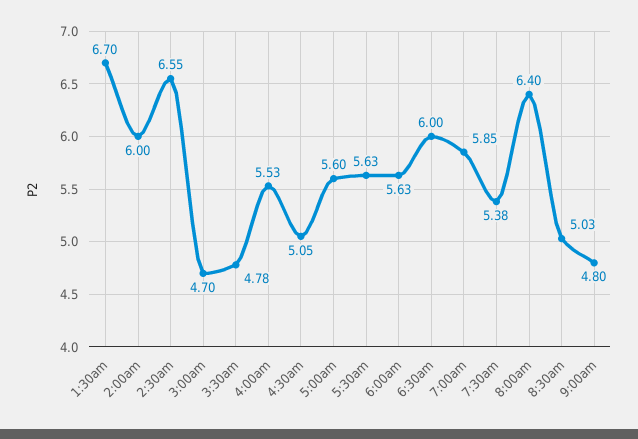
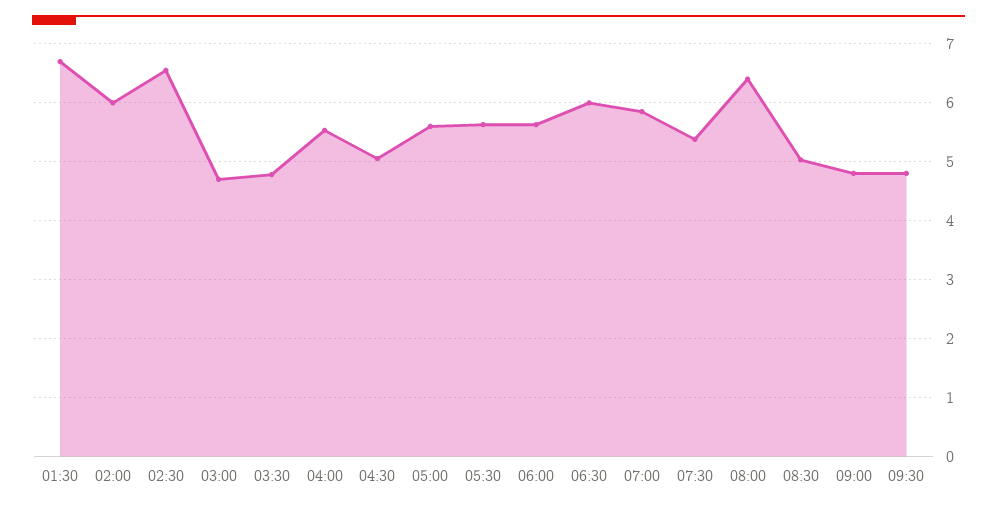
09:30: none -> 4.8

